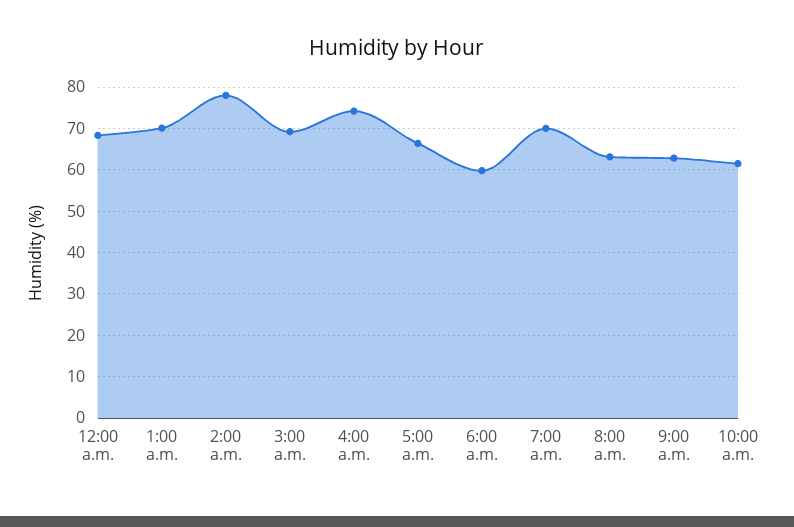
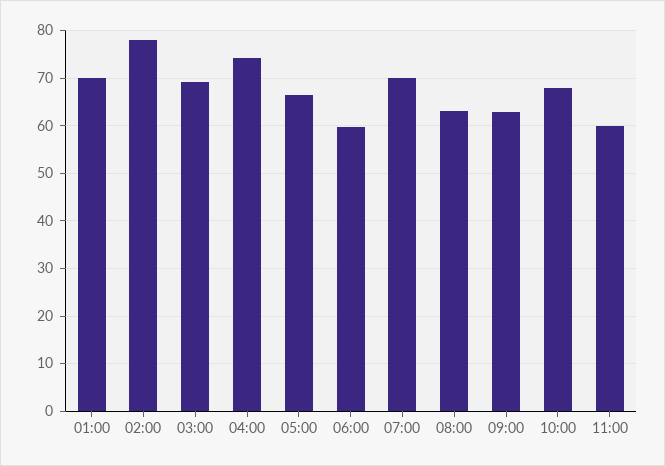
12:00 a.m.: 68 -> none
10:00 a.m.: 62 -> 68
11:00: none -> 60

